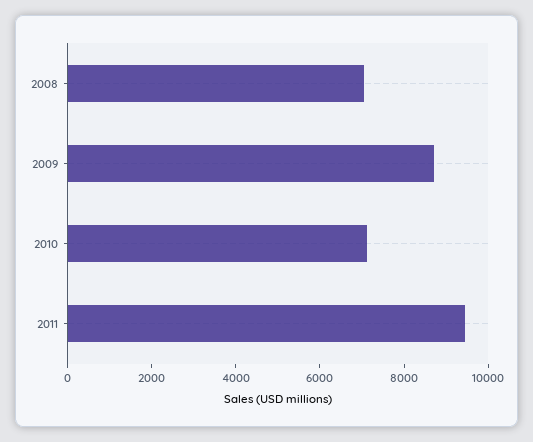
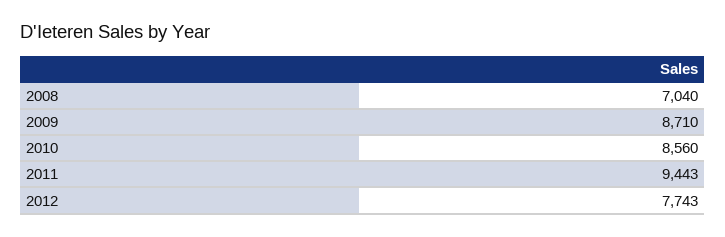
2010: 7000 -> 8560
2012: none -> 7743

